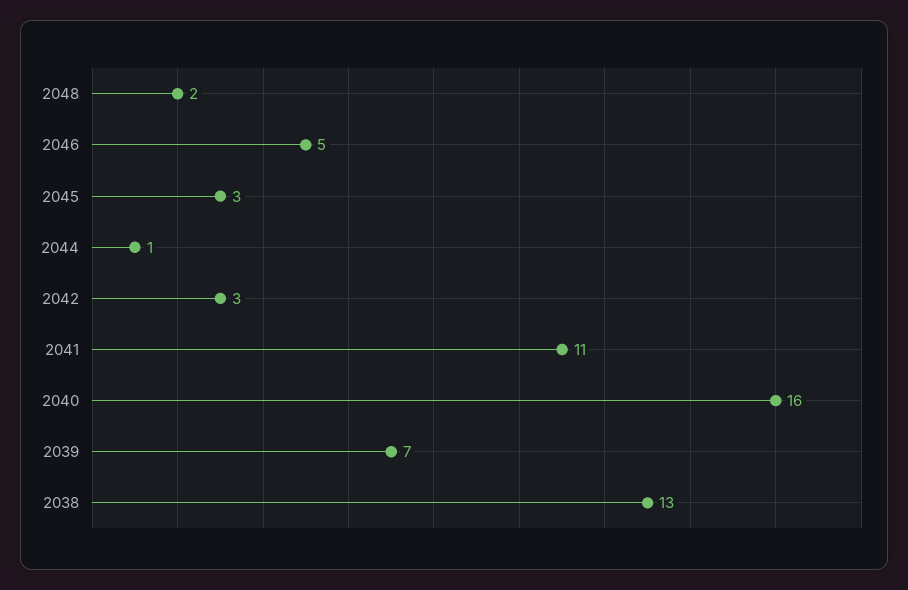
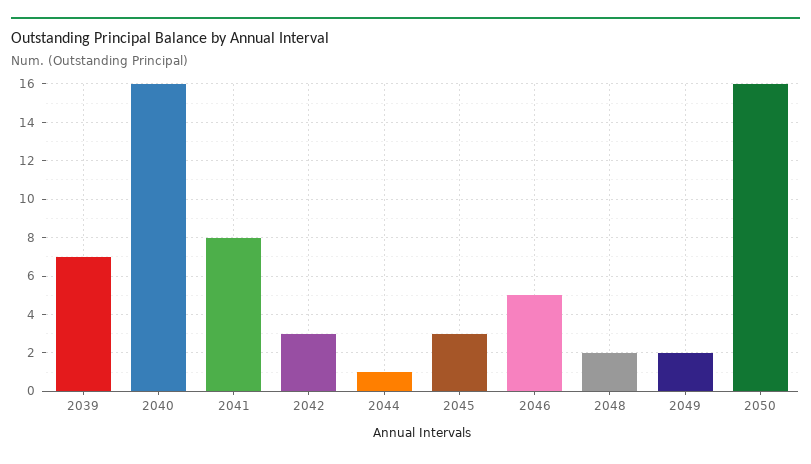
2041: 11 -> 8
2038: 13 -> none
2049: none -> 2
2050: none -> 16

